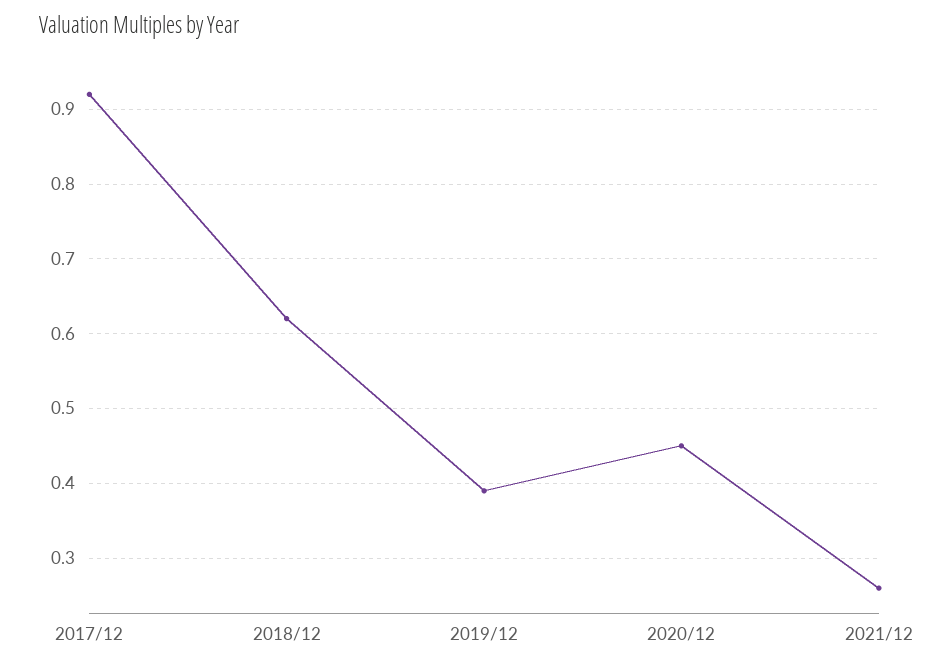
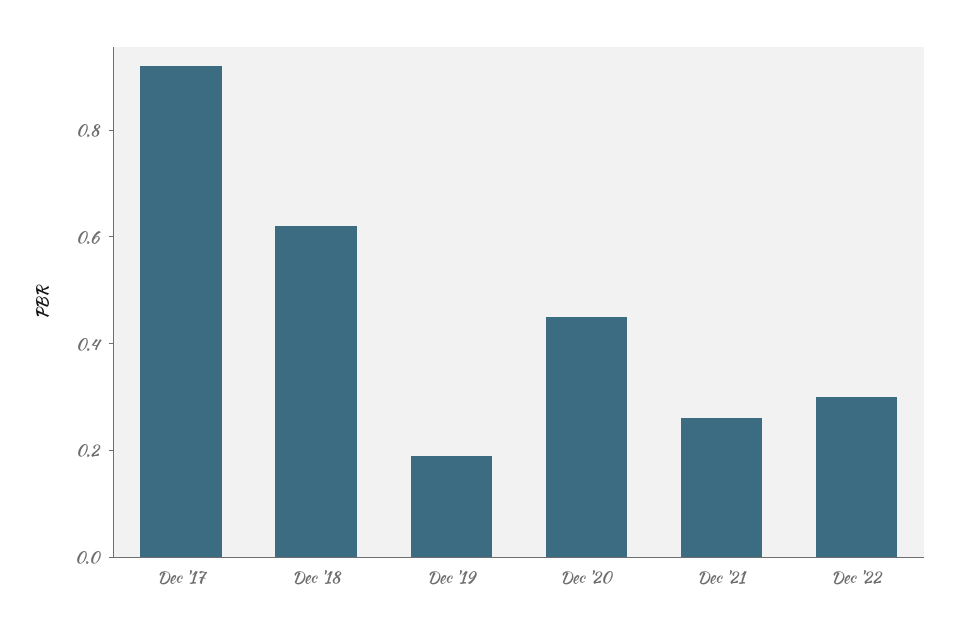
2019/12: 0.39 -> 0.2
Dec '22: none -> 0.3

